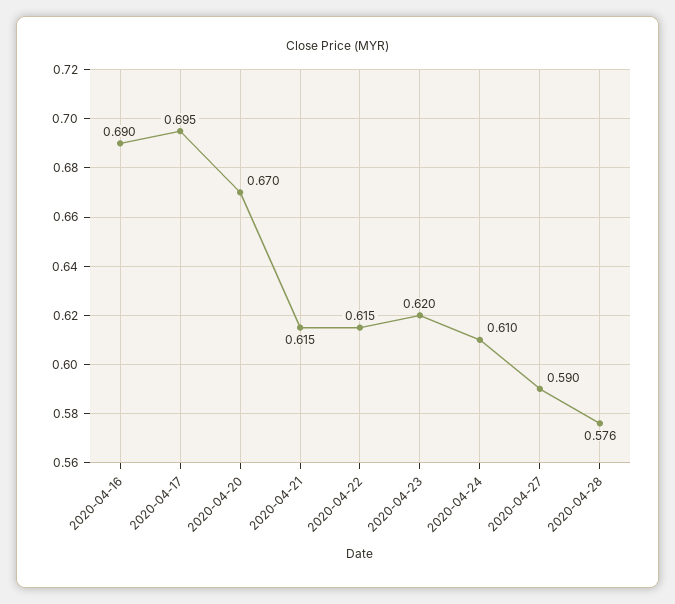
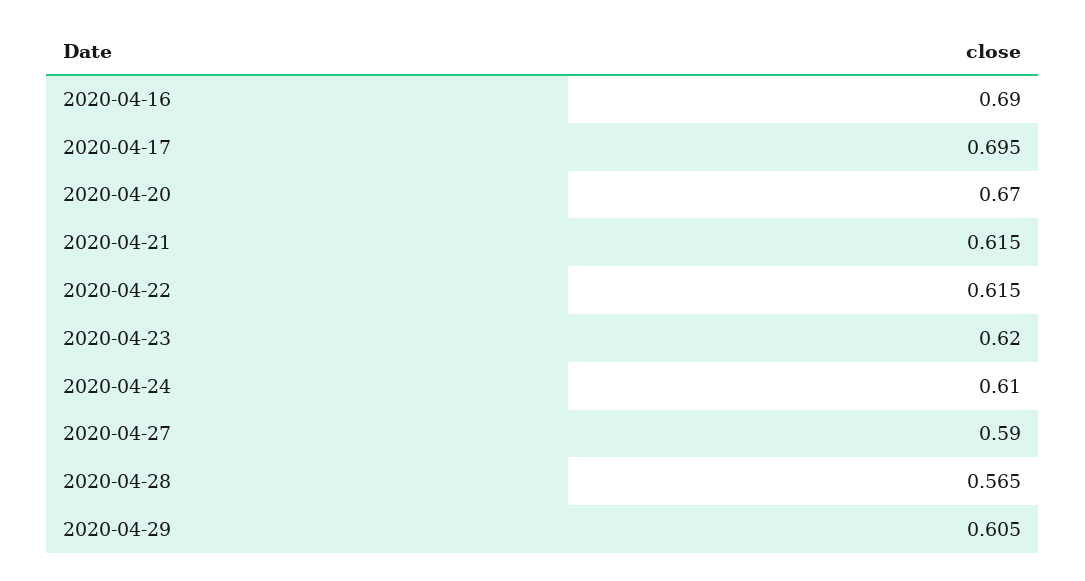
2020-04-28: 0.576 -> 0.565
2020-04-29: none -> 0.605

